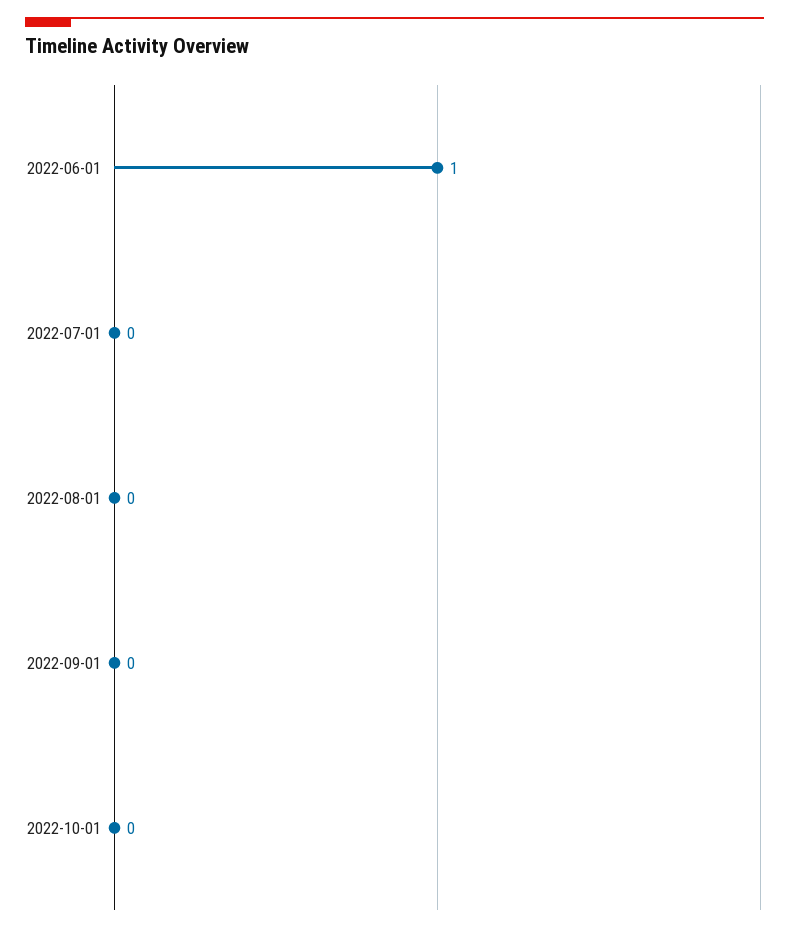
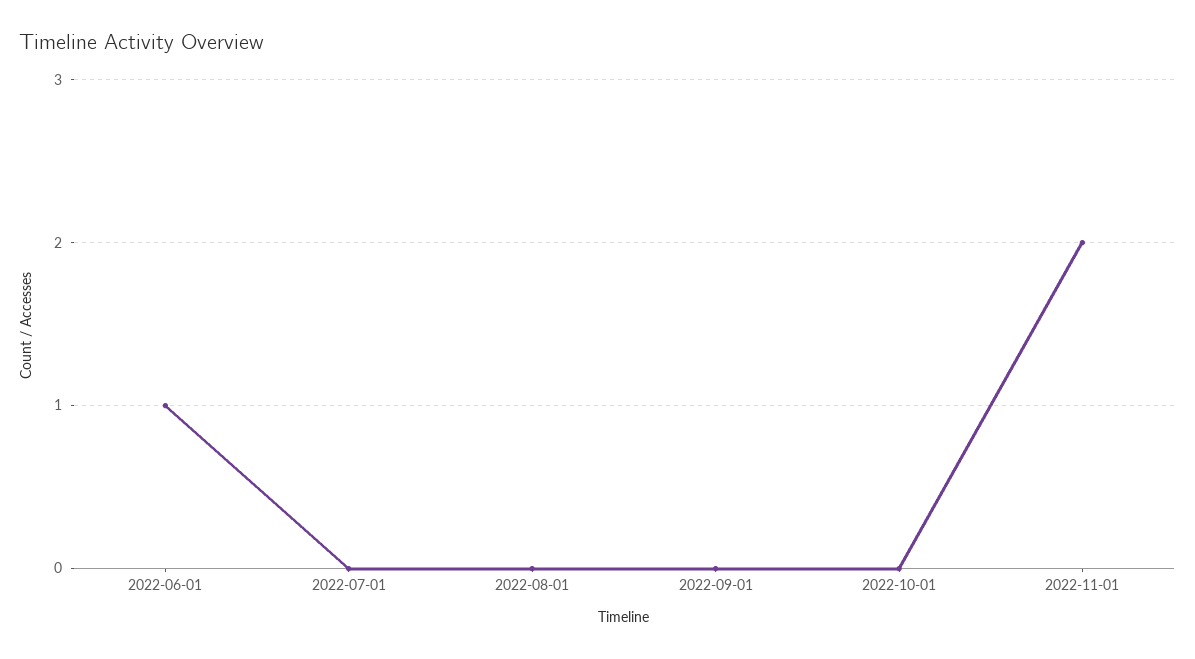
2022-11-01: none -> 2

